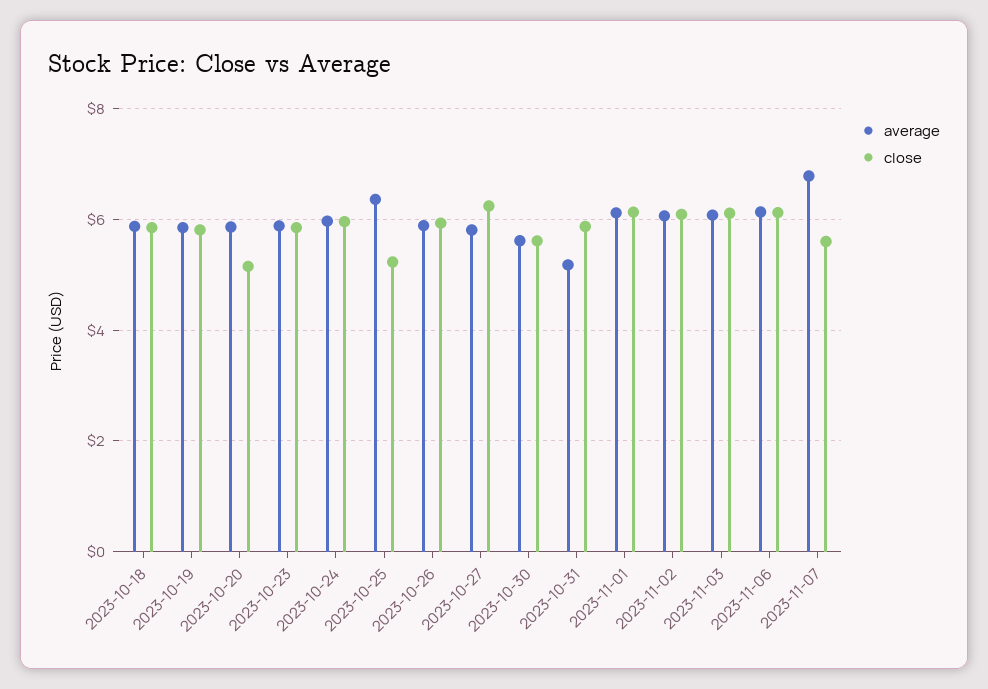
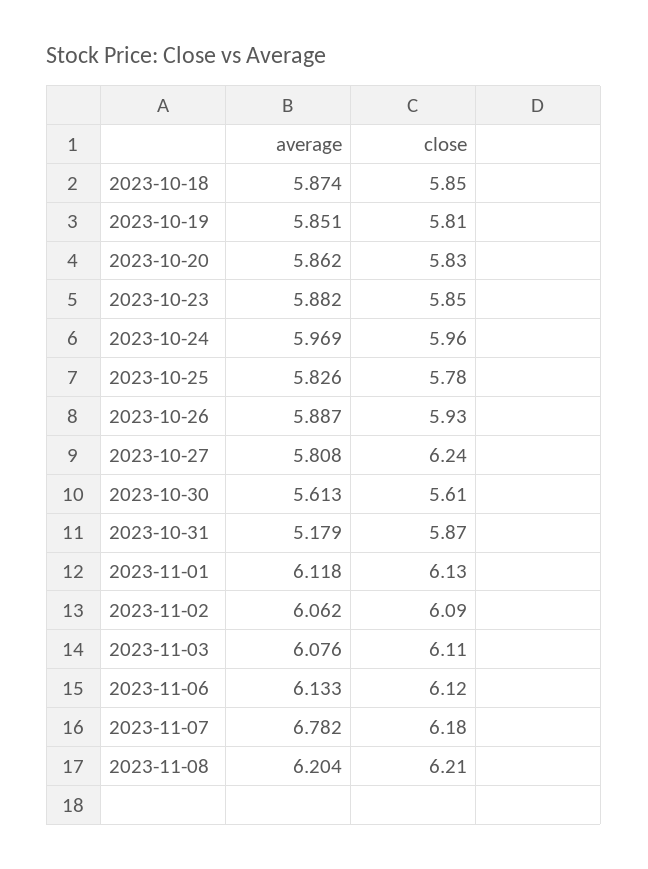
close, 2023-10-20: 5.2 -> 5.83
average, 2023-10-25: 6.4 -> 5.826
close, 2023-10-25: 5.2 -> 5.78
close, 2023-11-07: 5.6 -> 6.18
average, 2023-11-08: none -> 6.204
close, 2023-11-08: none -> 6.21

